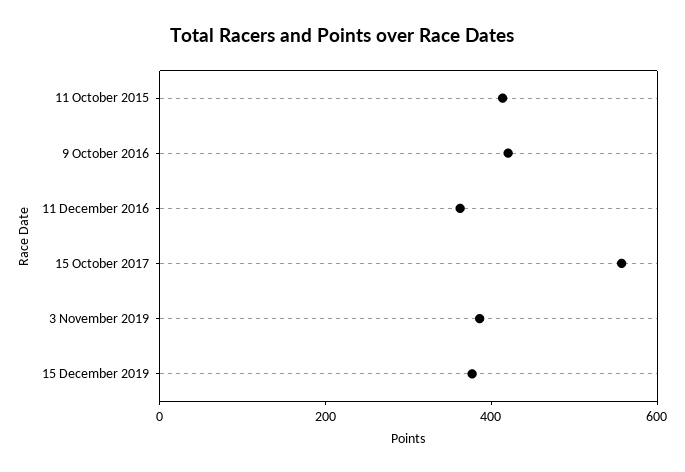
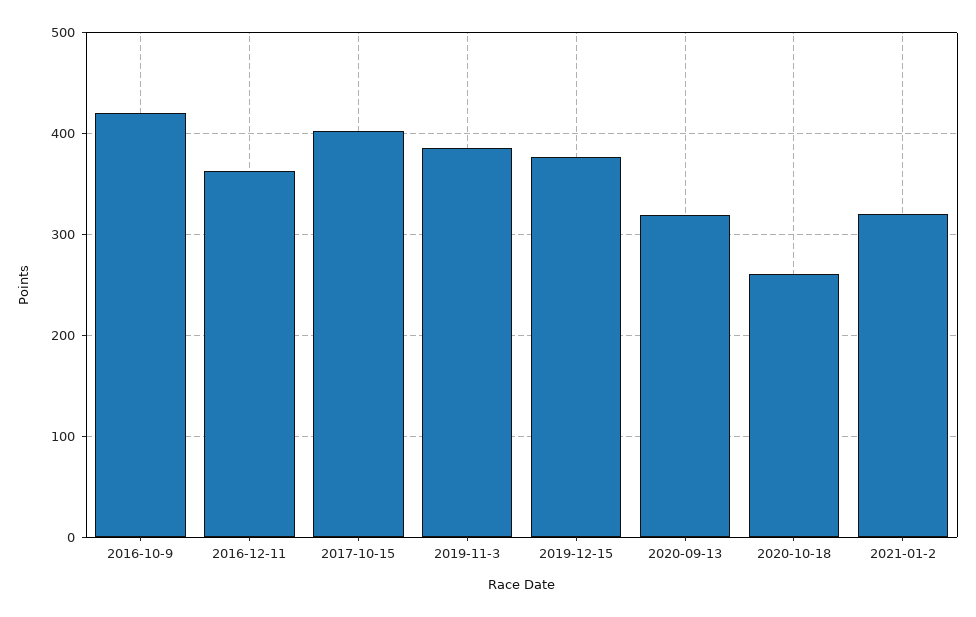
11 October 2015: 400 -> none
15 October 2017: 550 -> 400
2020-09-13: none -> 320
2020-10-18: none -> 260
2021-01-2: none -> 320

